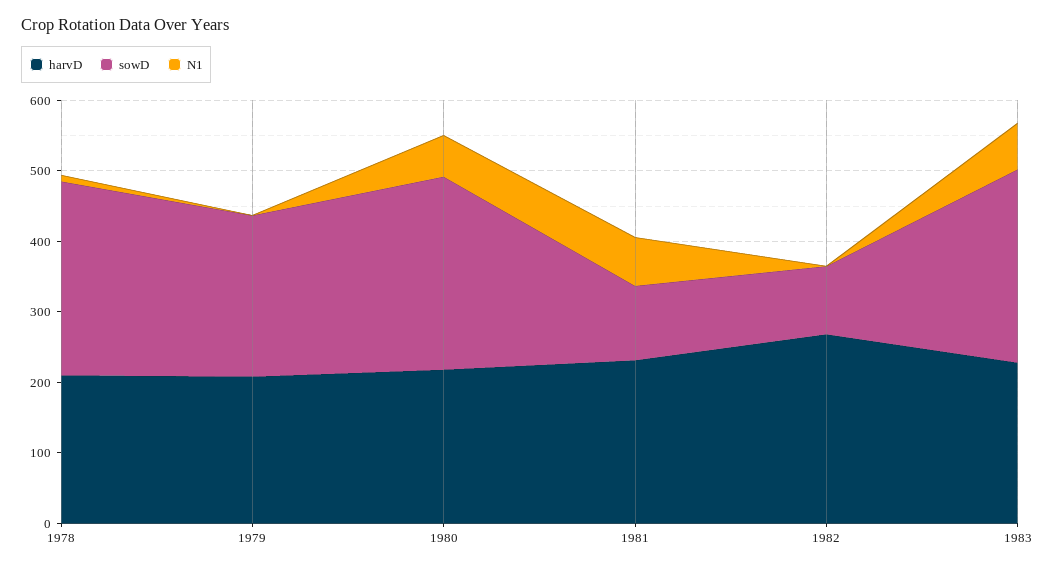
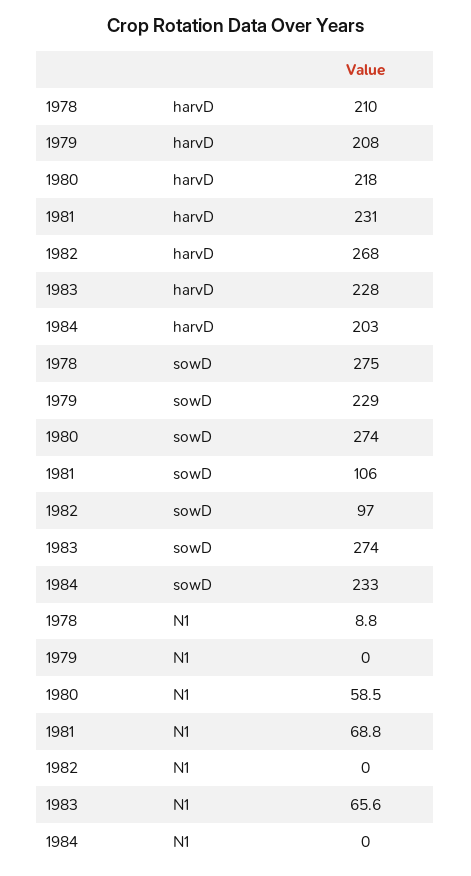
harvD, 1984: none -> 203
sowD, 1984: none -> 233
N1, 1984: none -> 0

